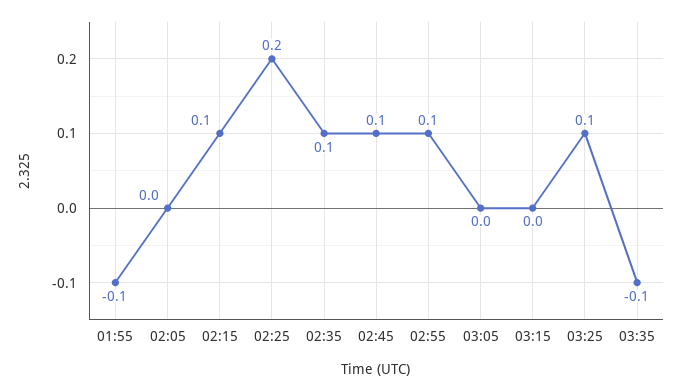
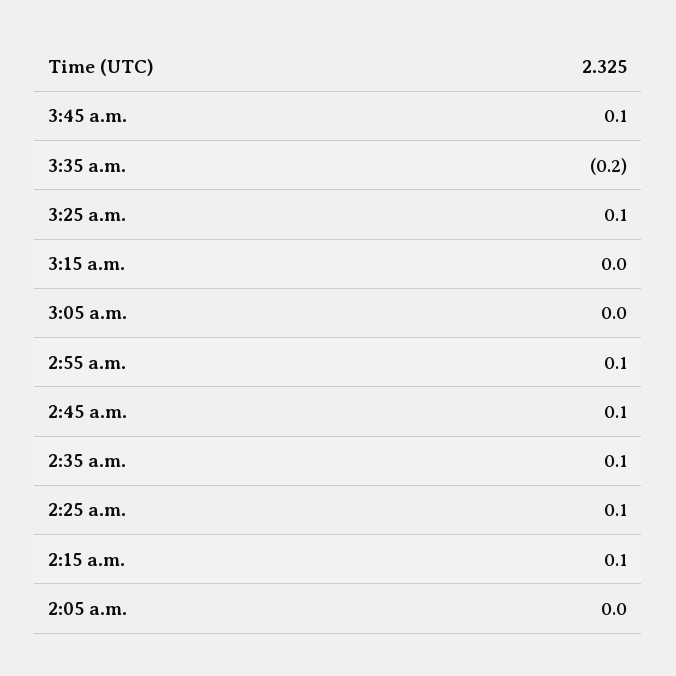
01:55: -0.1 -> none
02:25: 0.2 -> 0.1
03:35: -0.1 -> -0.2
3:45 a.m.: none -> 0.1

